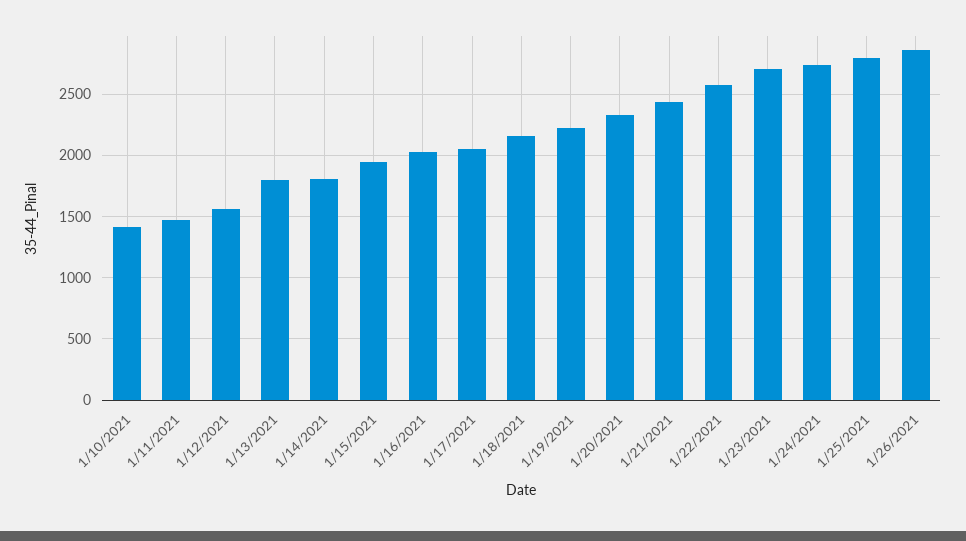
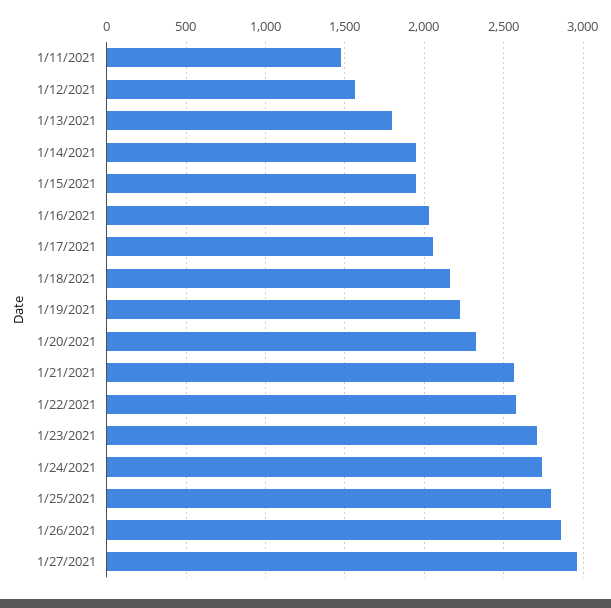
1/10/2021: 1400 -> none
1/14/2021: 1800 -> 1950
1/21/2021: 2450 -> 2550
1/27/2021: none -> 2950

